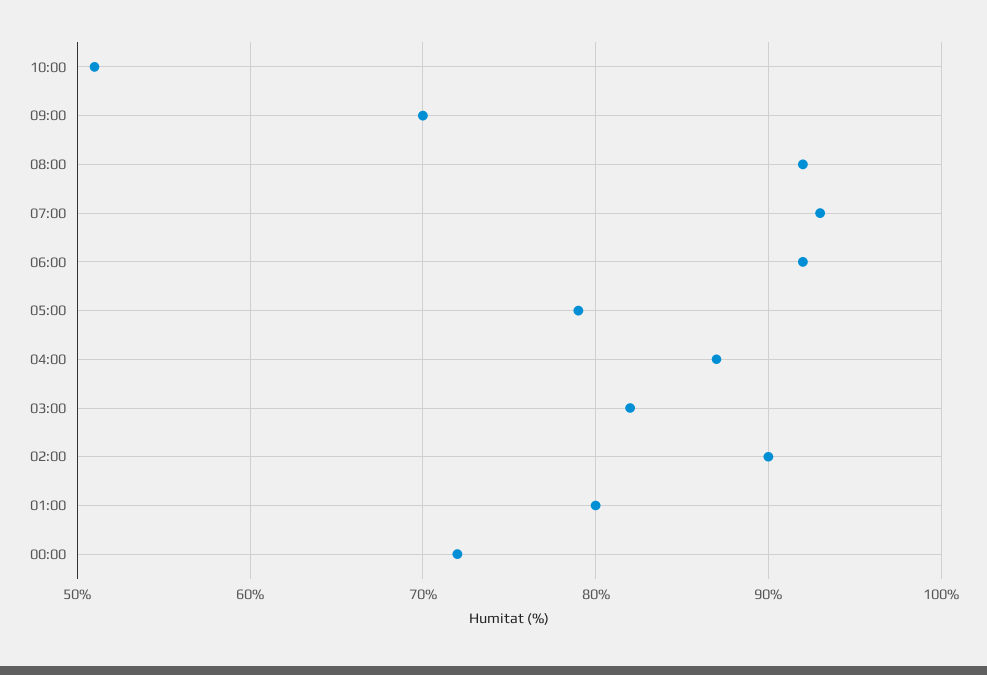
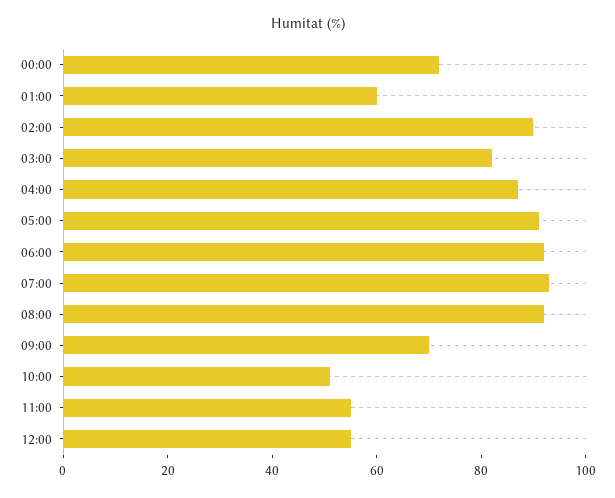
05:00: 79 -> 90
01:00: 80 -> 60
11:00: none -> 55
12:00: none -> 55

